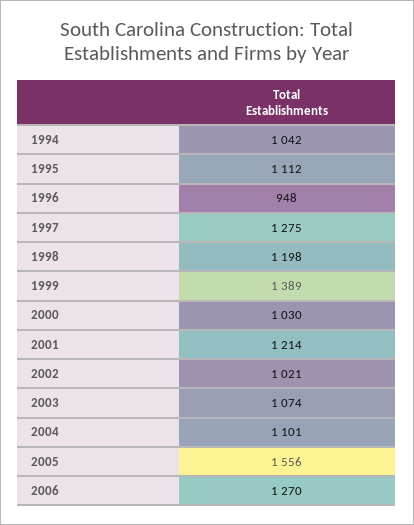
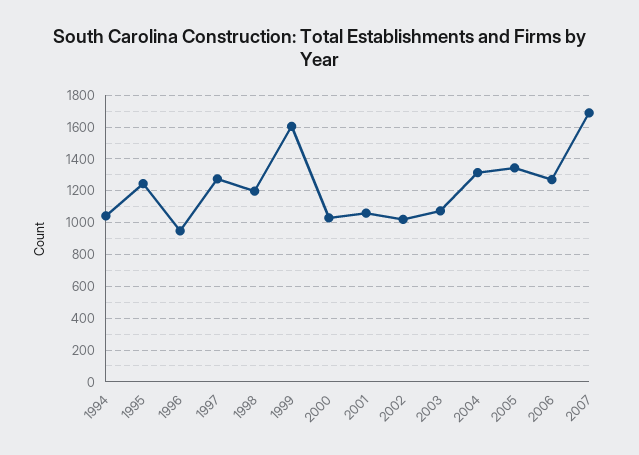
1995: 1112 -> 1250
1999: 1389 -> 1600
2001: 1214 -> 1050
2004: 1101 -> 1300
2005: 1556 -> 1350
2007: none -> 1700

